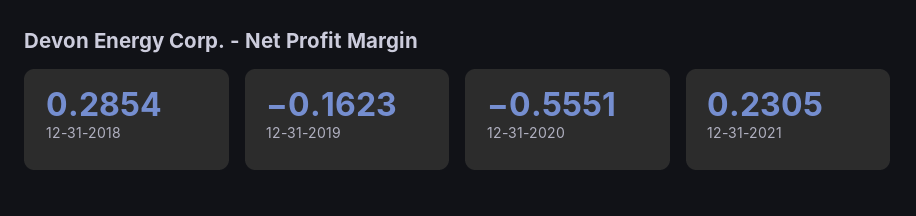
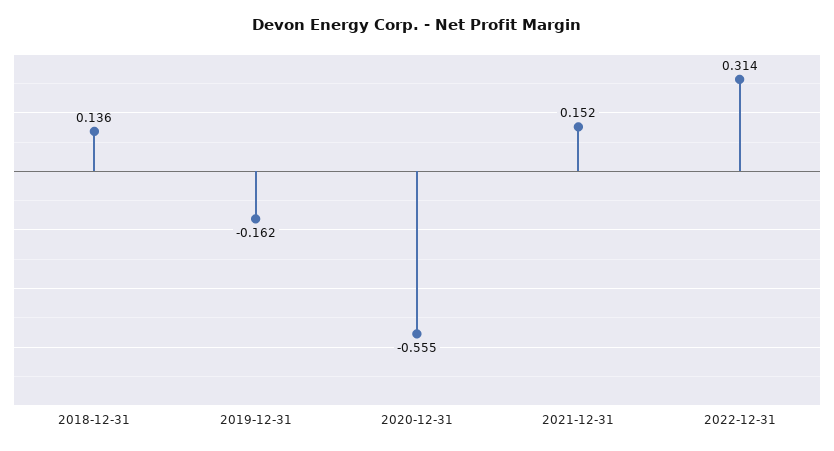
12-31-2018: 0.2854 -> 0.136
12-31-2021: 0.2305 -> 0.152
2022-12-31: none -> 0.314

